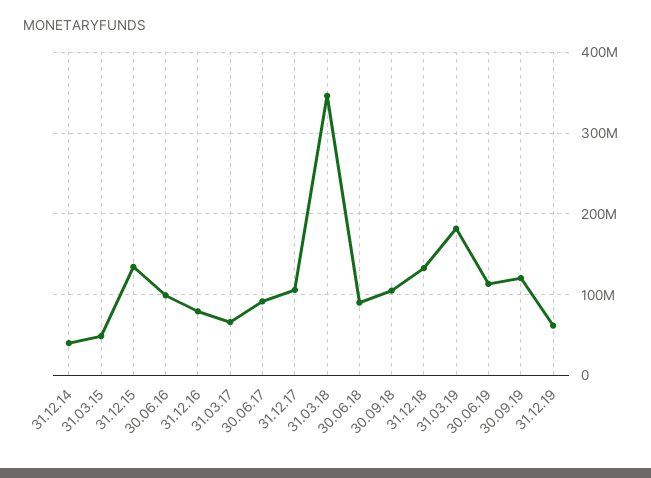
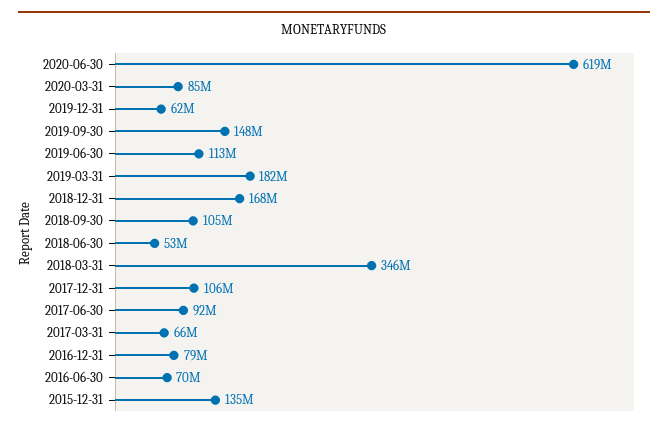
31.12.14: 40000000 -> none
31.03.15: 50000000 -> none
30.06.16: 100000000 -> 70000000
30.06.18: 90000000 -> 53000000
31.12.18: 130000000 -> 168000000
30.09.19: 120000000 -> 148000000
2020-06-30: none -> 619000000
2020-03-31: none -> 85000000

